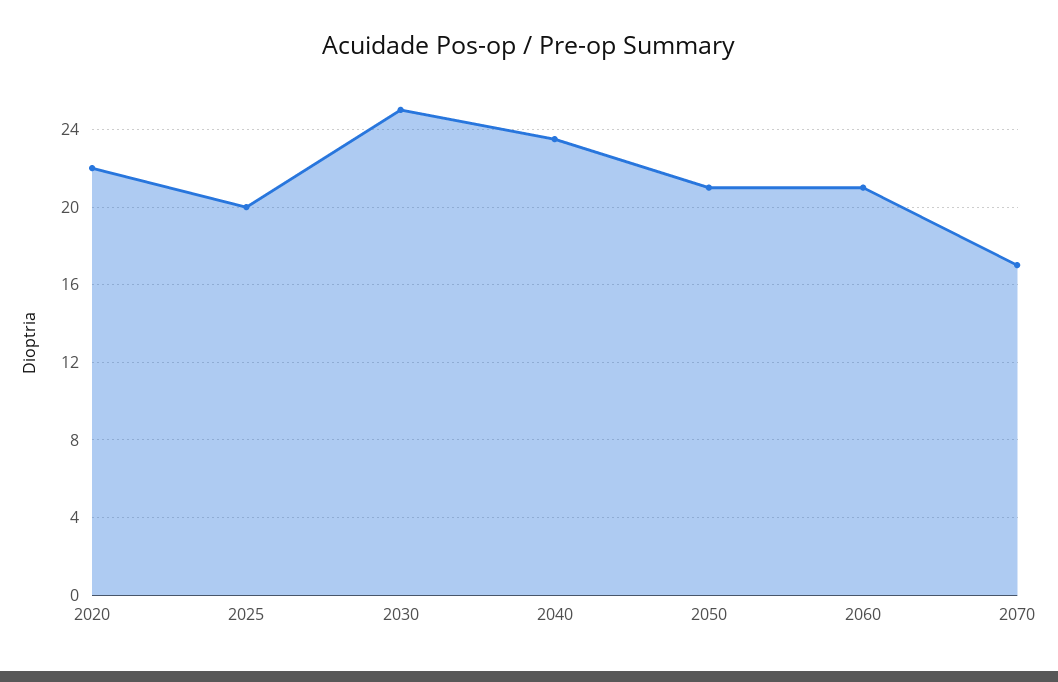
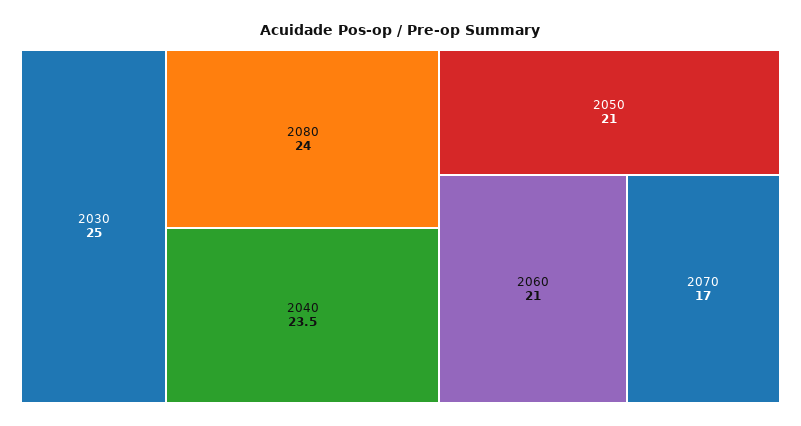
2020: 22 -> none
2025: 20 -> none
2080: none -> 24

